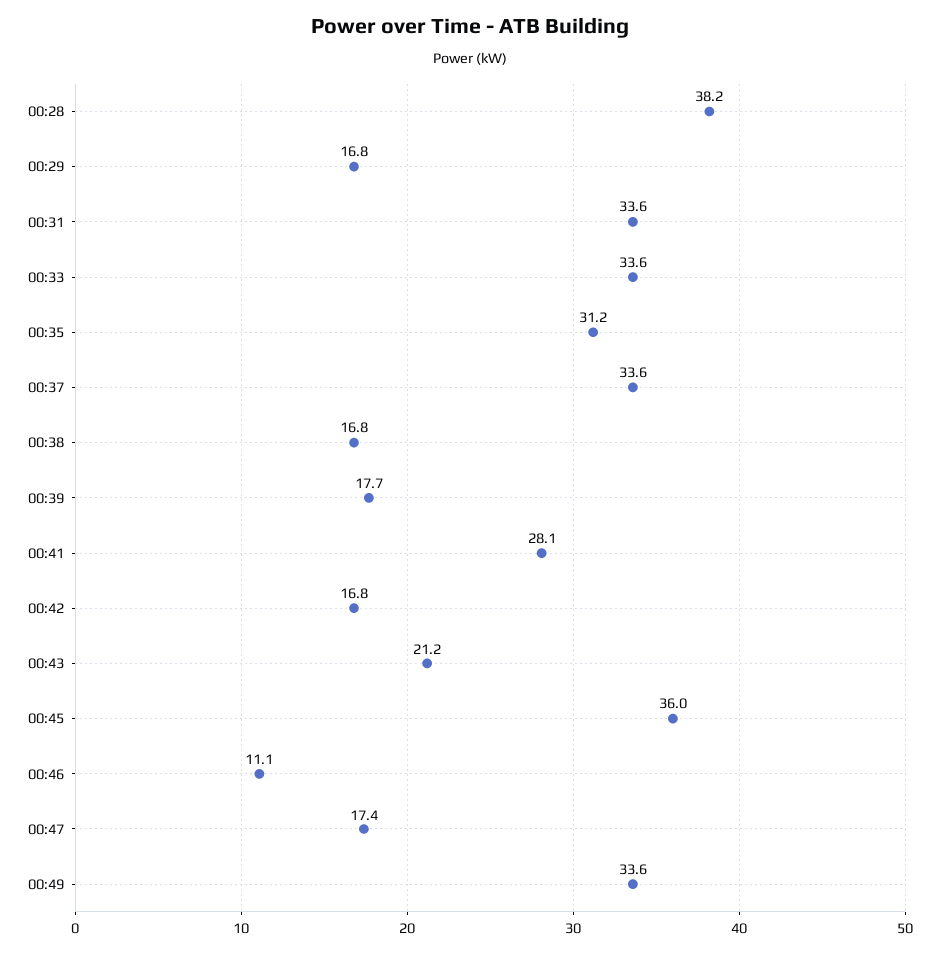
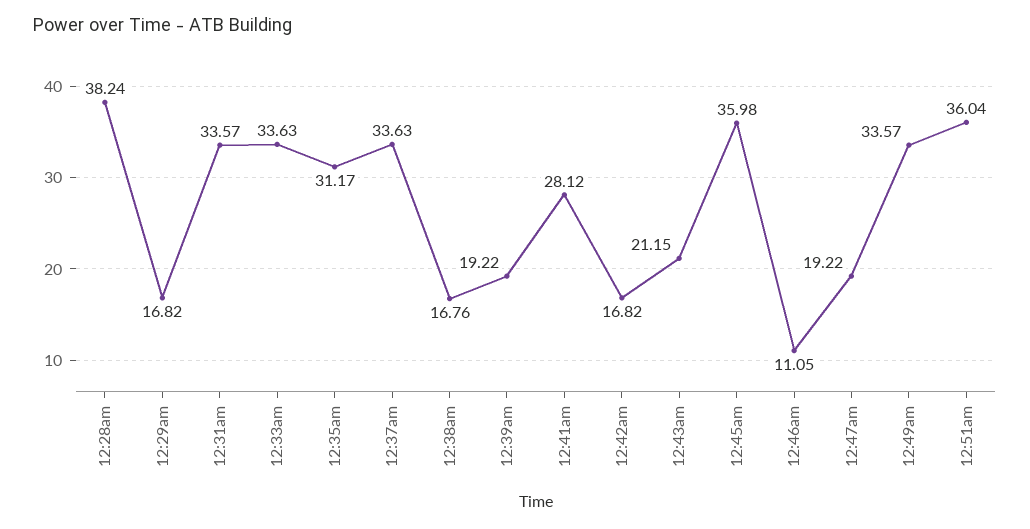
00:39: 17.7 -> 19.22
00:47: 17.4 -> 19.22
12:51am: none -> 36.04

